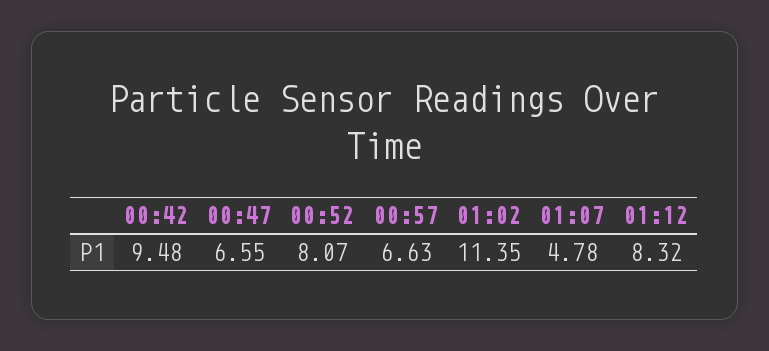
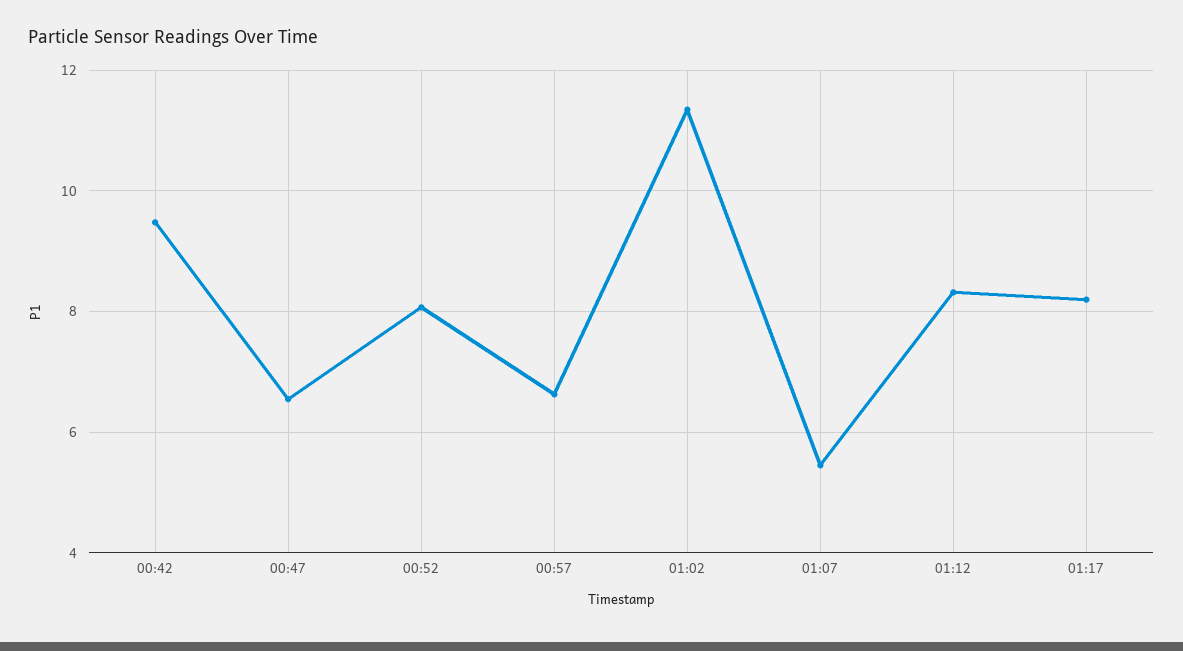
01:07: 4.78 -> 5.4
01:17: none -> 8.2

